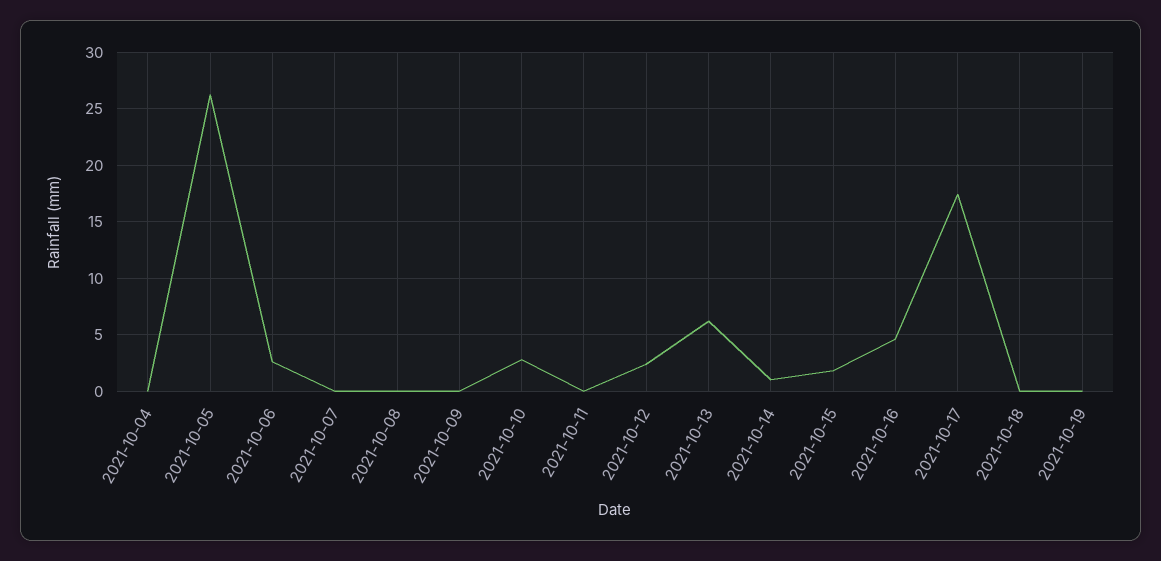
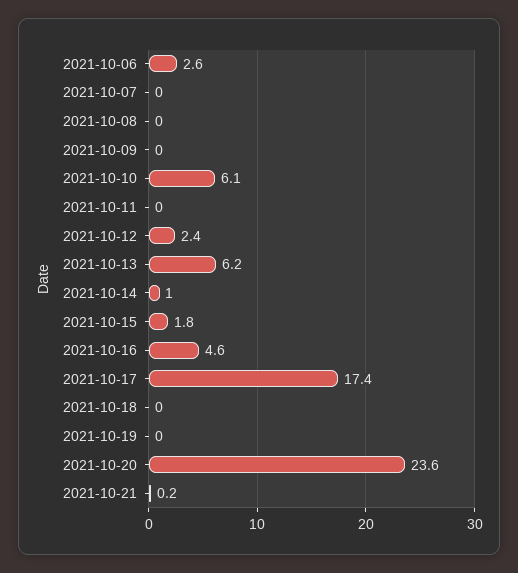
2021-10-04: 0 -> none
2021-10-05: 26 -> none
2021-10-10: 3 -> 6.1
2021-10-20: none -> 23.6
2021-10-21: none -> 0.2

